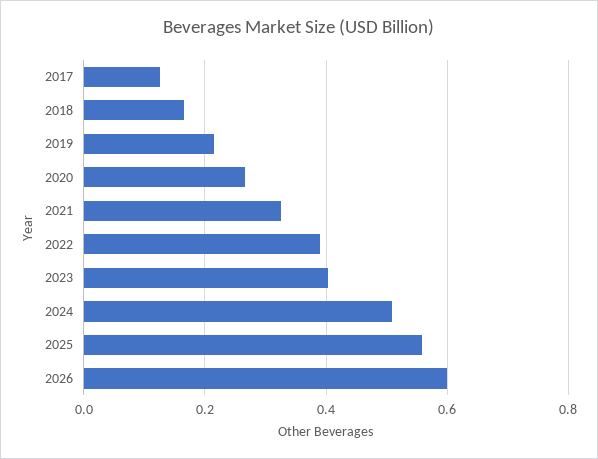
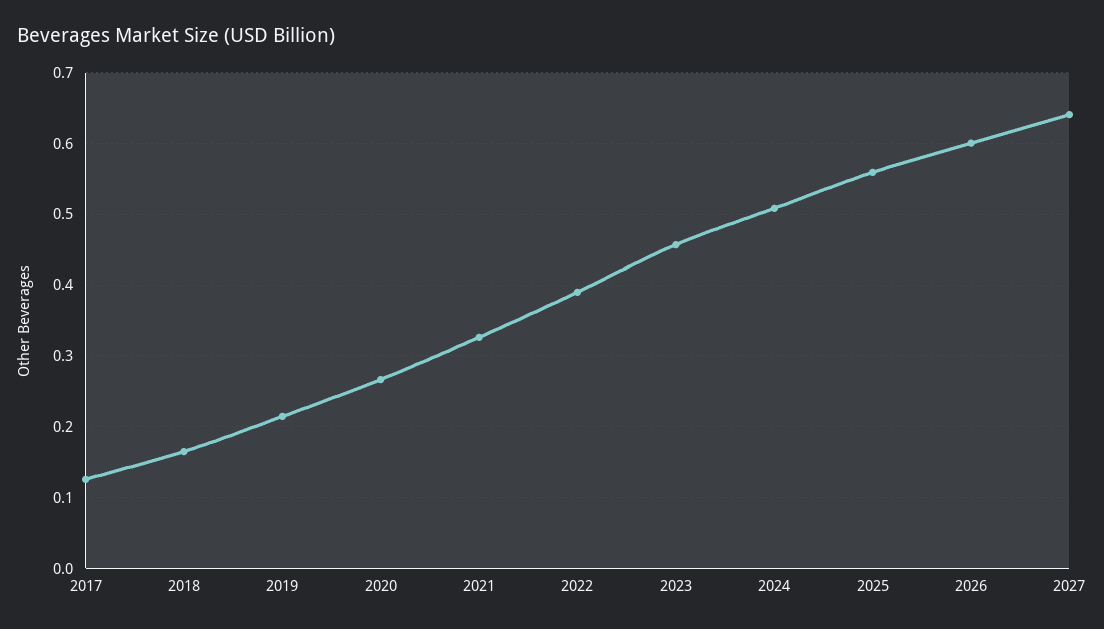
2023: 0.4 -> 0.46
2027: none -> 0.64

